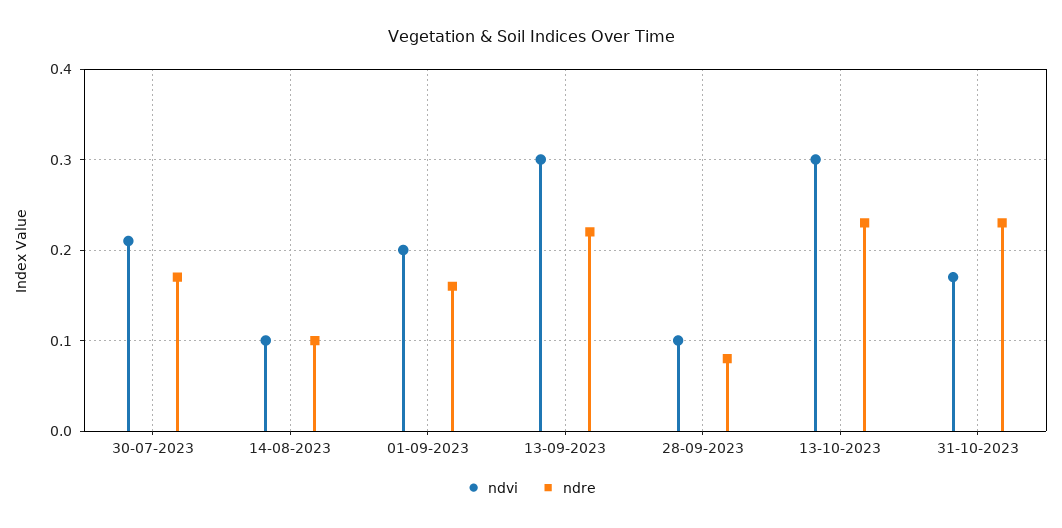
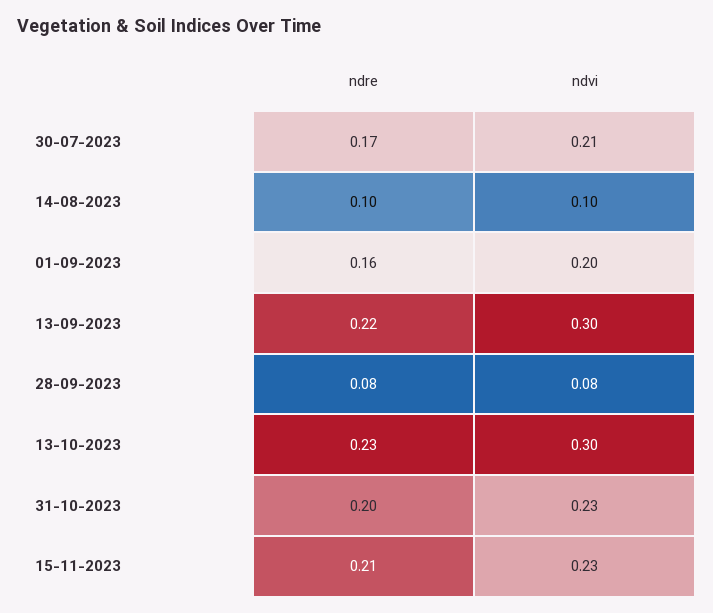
ndvi, 28-09-2023: 0.1 -> 0.08
ndvi, 31-10-2023: 0.17 -> 0.23
ndre, 31-10-2023: 0.23 -> 0.2
ndre, 15-11-2023: none -> 0.21
ndvi, 15-11-2023: none -> 0.23

